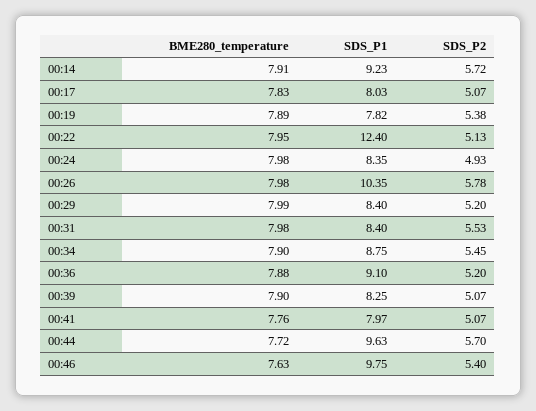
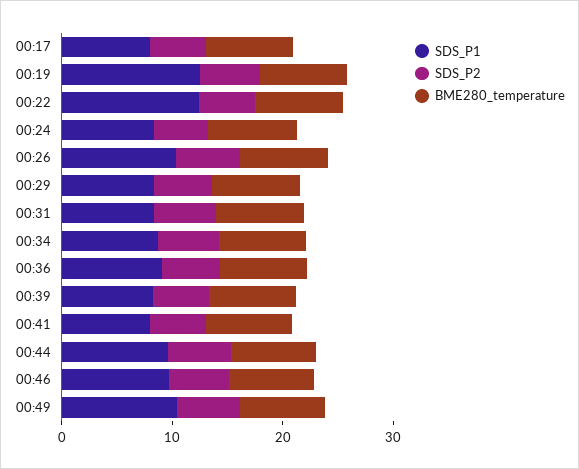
BME280_temperature, 00:14: 7.91 -> none
SDS_P1, 00:14: 9.23 -> none
SDS_P2, 00:14: 5.72 -> none
SDS_P1, 00:19: 7.82 -> 12
SDS_P1, 00:49: none -> 10
SDS_P2, 00:49: none -> 6
BME280_temperature, 00:49: none -> 8

